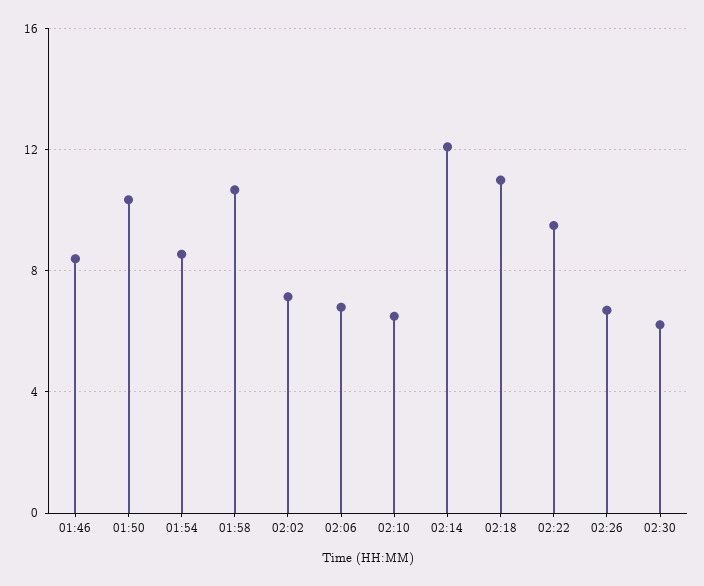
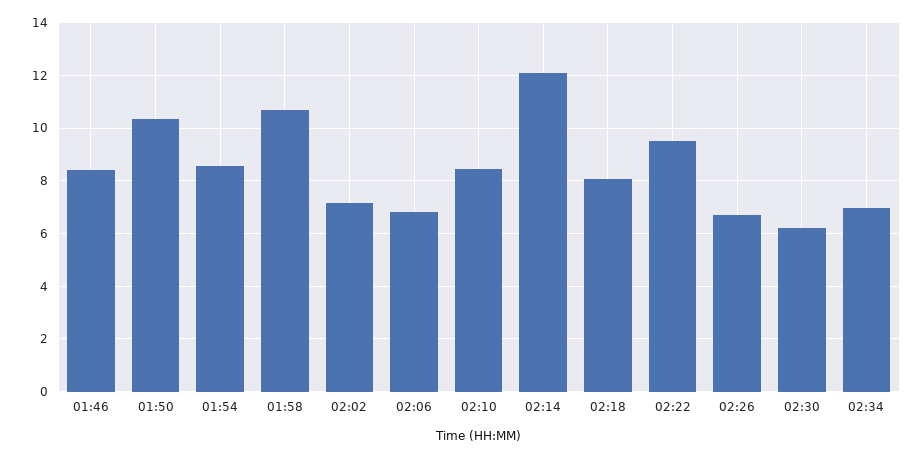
02:10: 6.5 -> 8.5
02:18: 11 -> 8
02:34: none -> 7

